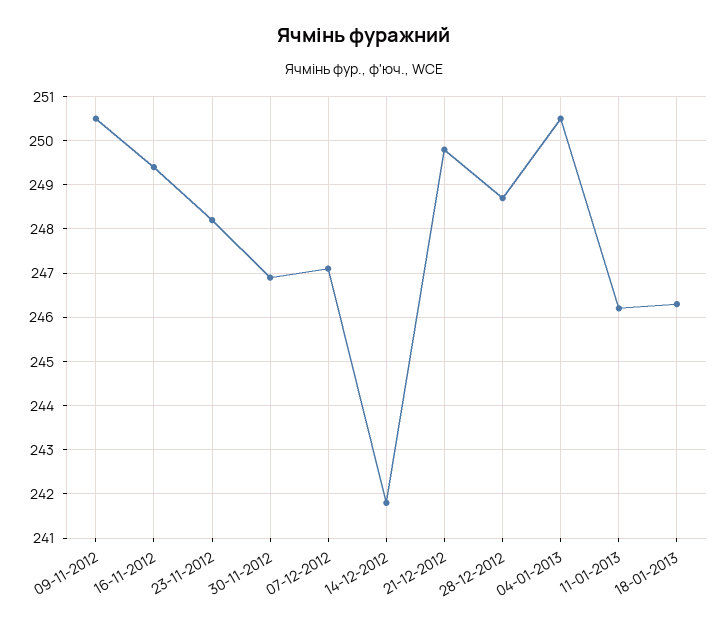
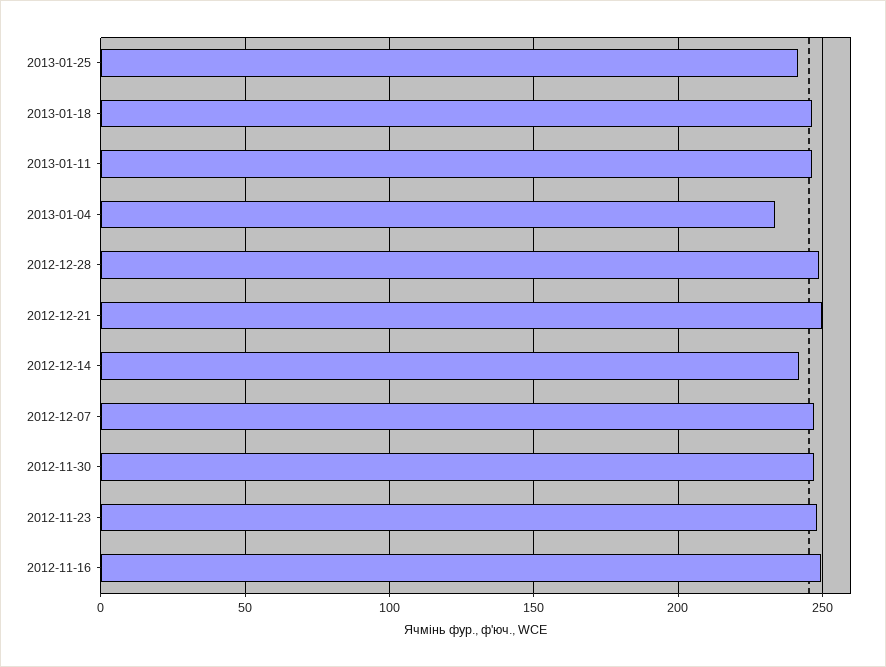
09-11-2012: 250.5 -> none
04-01-2013: 250.5 -> 235
2013-01-25: none -> 240

